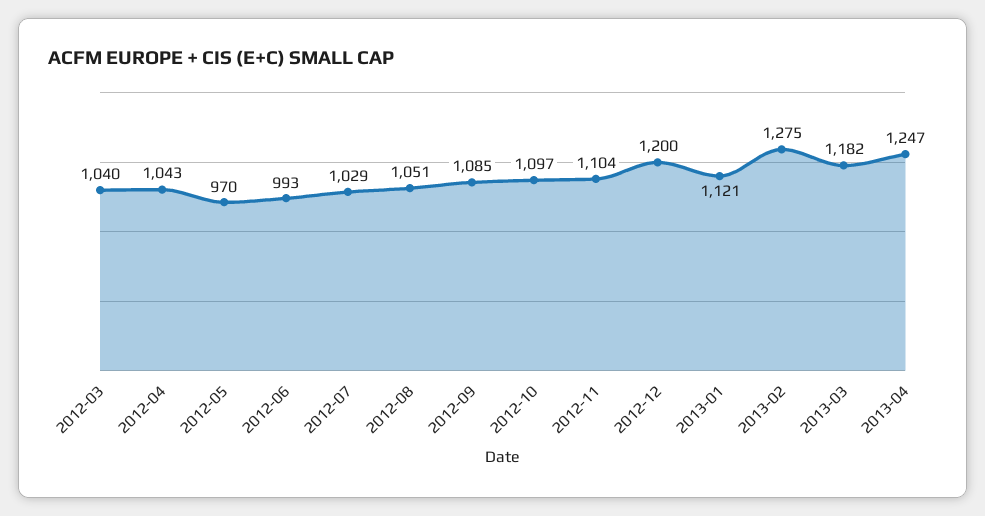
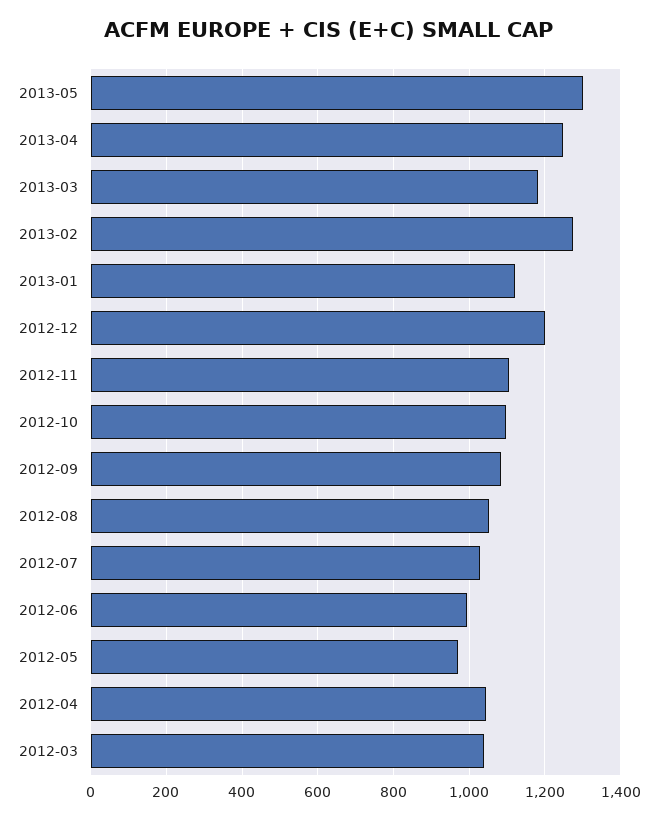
2013-05: none -> 1300

